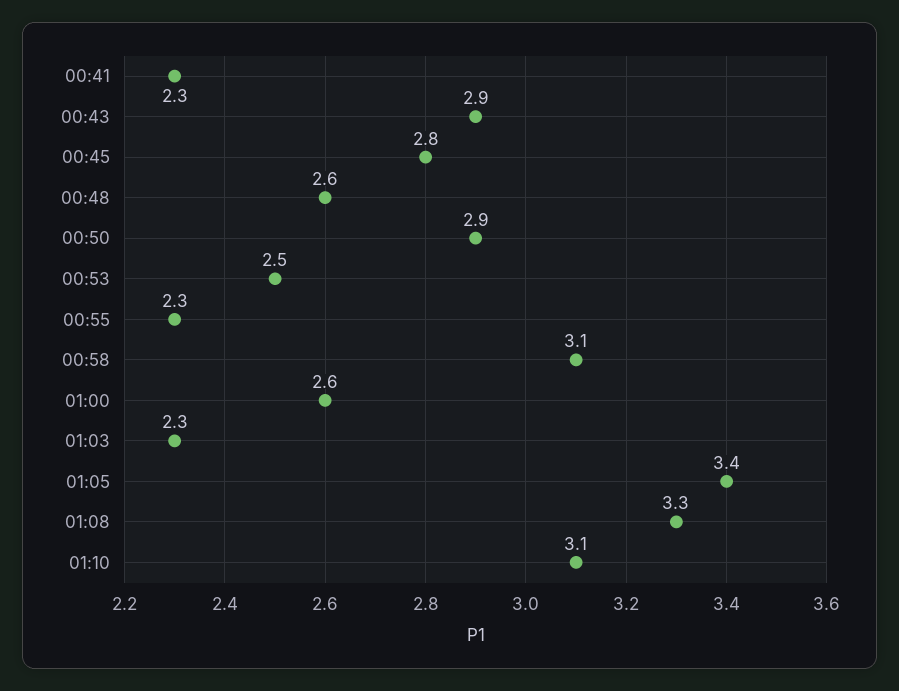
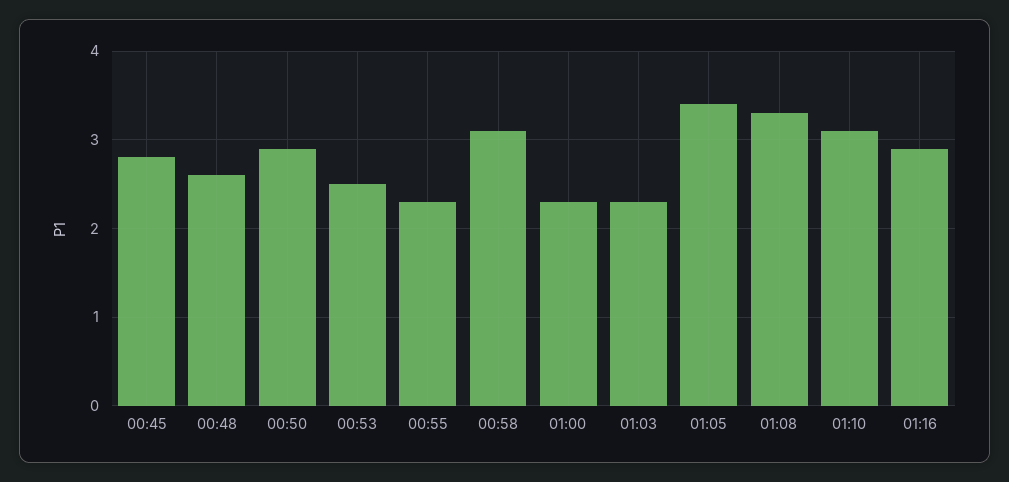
00:41: 2.3 -> none
00:43: 2.9 -> none
01:00: 2.6 -> 2.3
01:16: none -> 2.9

